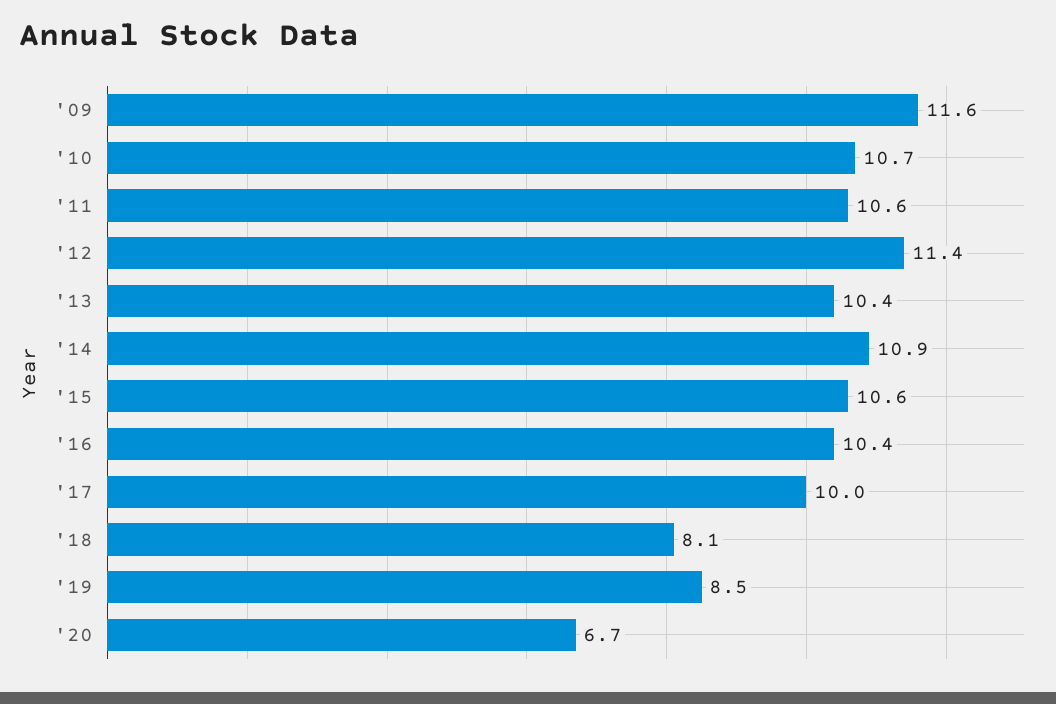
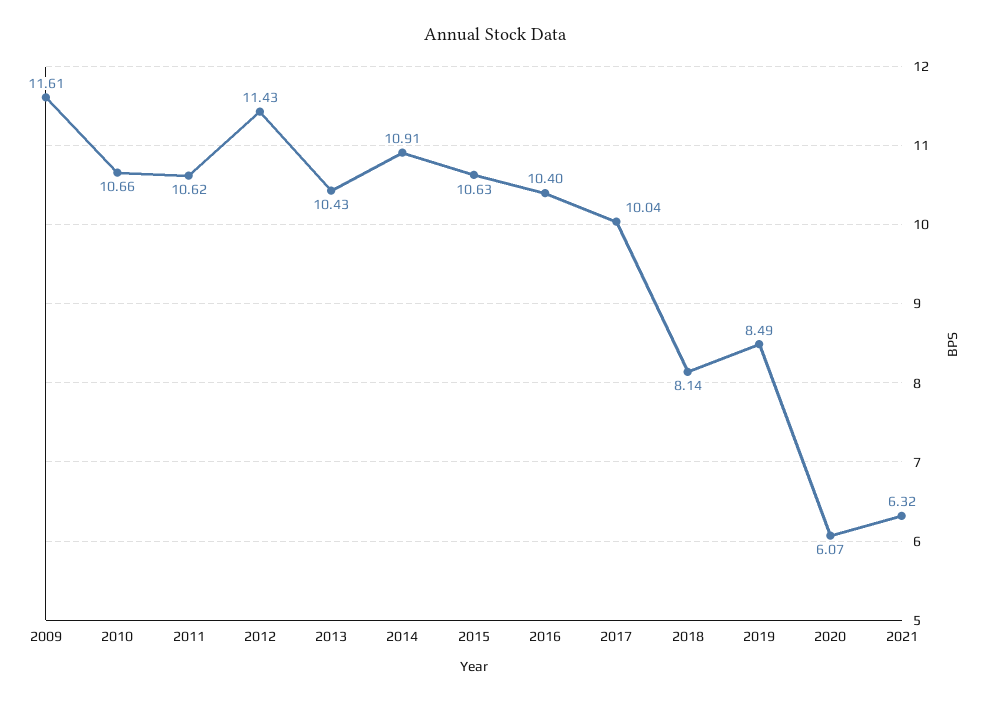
'20: 6.7 -> 6.07
2021: none -> 6.32

